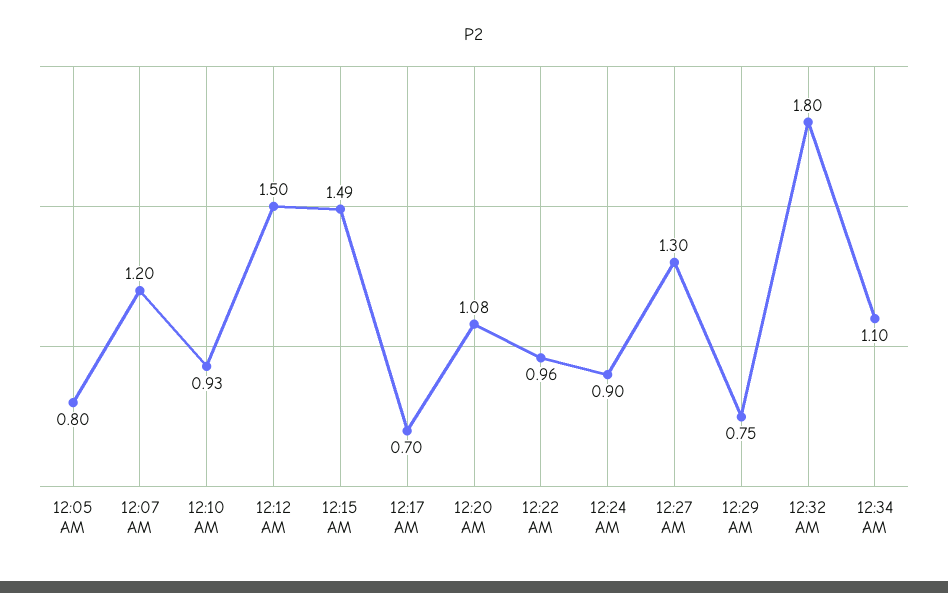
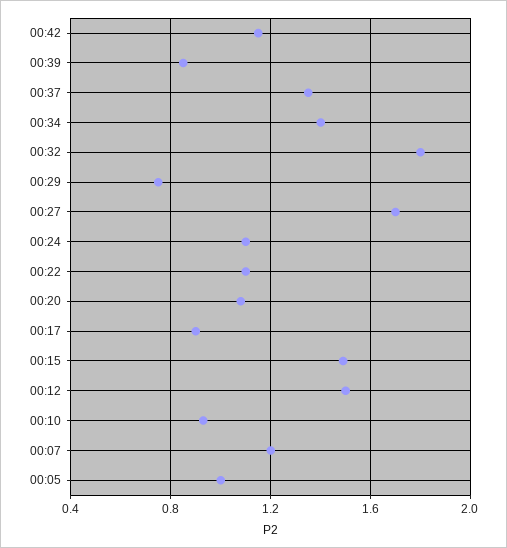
12:05 AM: 0.8 -> 1
12:17 AM: 0.7 -> 0.9
12:22 AM: 0.96 -> 1.1
12:24 AM: 0.9 -> 1.1
12:27 AM: 1.3 -> 1.7
12:34 AM: 1.1 -> 1.4
00:42: none -> 1.15
00:39: none -> 0.85
00:37: none -> 1.35

